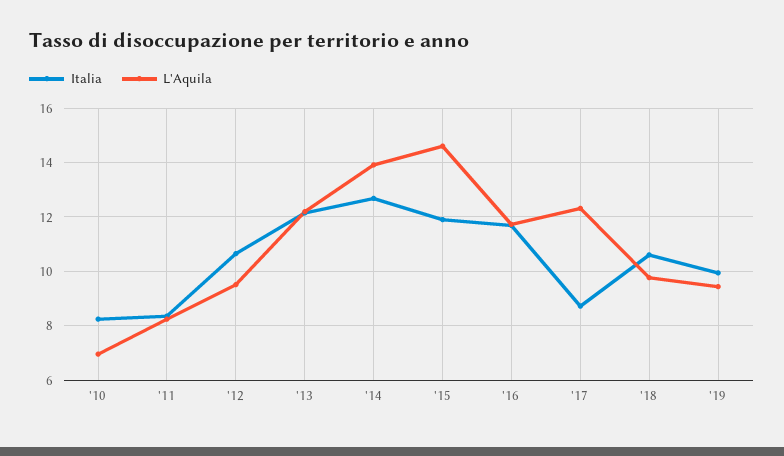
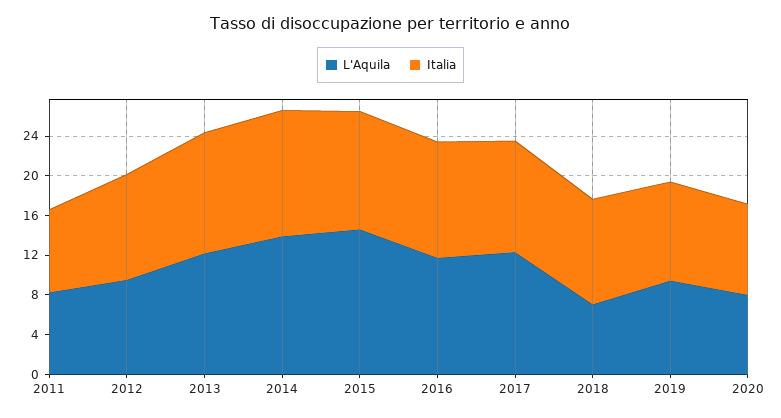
Italia, '10: 8.25 -> none
L'Aquila, '10: 7 -> none
Italia, '17: 8.75 -> 11
L'Aquila, '18: 9.75 -> 7
L'Aquila, 2020: none -> 8
Italia, 2020: none -> 9

